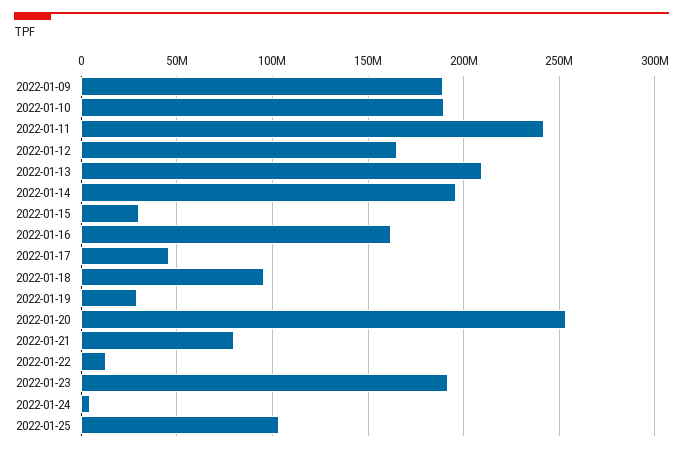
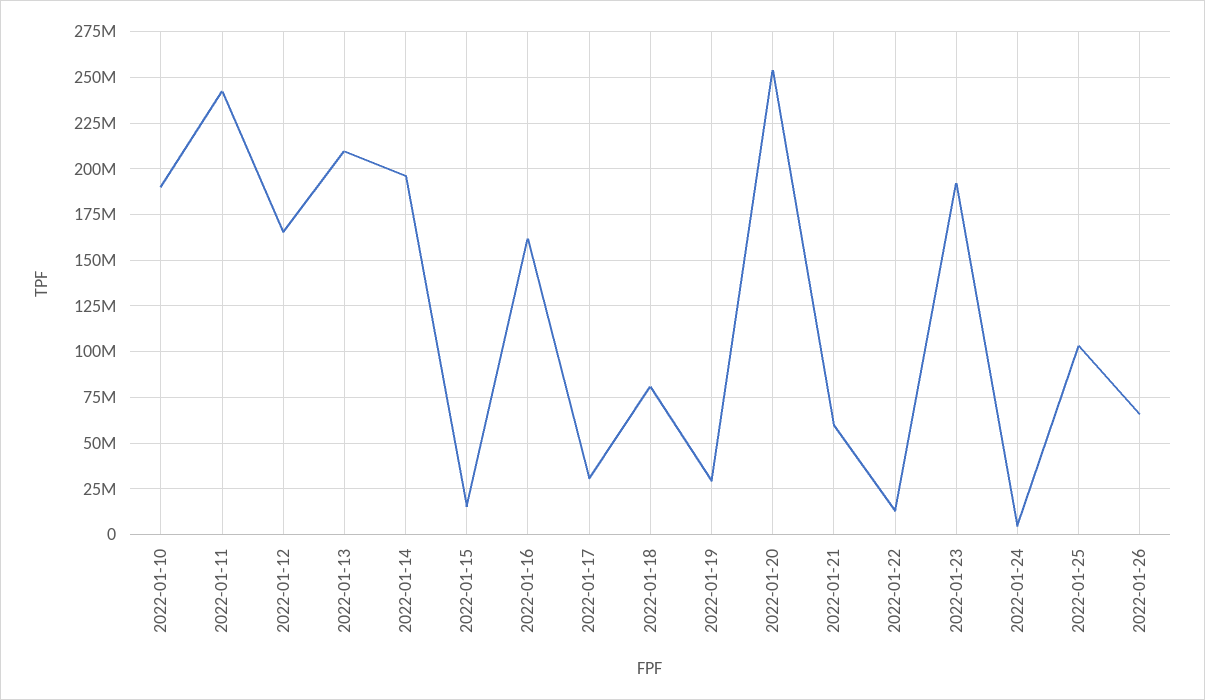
2022-01-09: 190000000 -> none
2022-01-15: 30000000 -> 15000000
2022-01-17: 45000000 -> 30000000
2022-01-18: 95000000 -> 80000000
2022-01-21: 80000000 -> 60000000
2022-01-26: none -> 65000000

